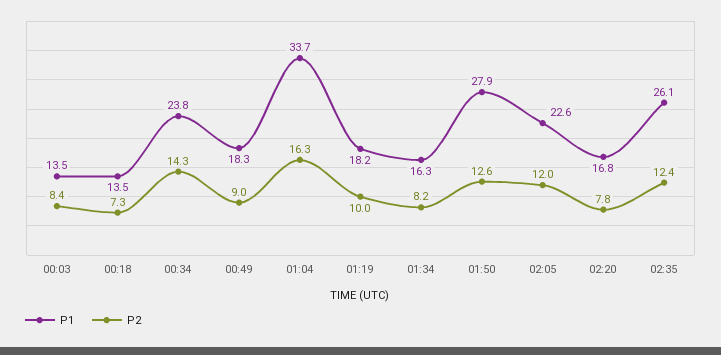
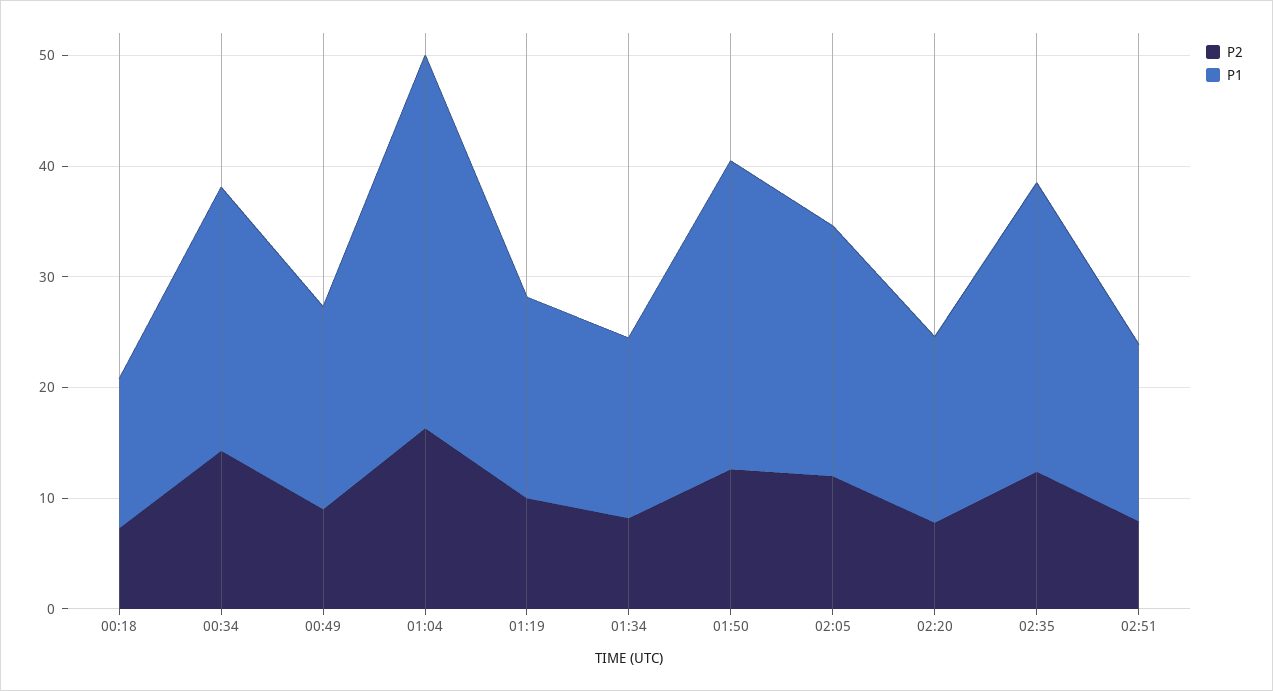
P1, 00:03: 13.5 -> none
P2, 00:03: 8.4 -> none
P2, 02:51: none -> 8
P1, 02:51: none -> 16

